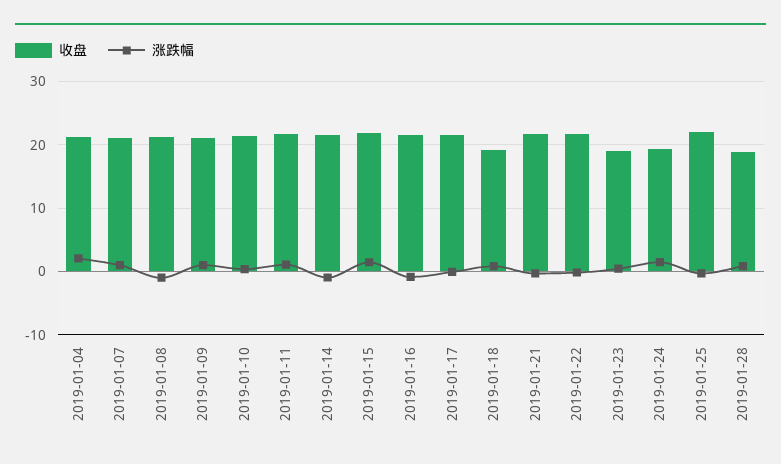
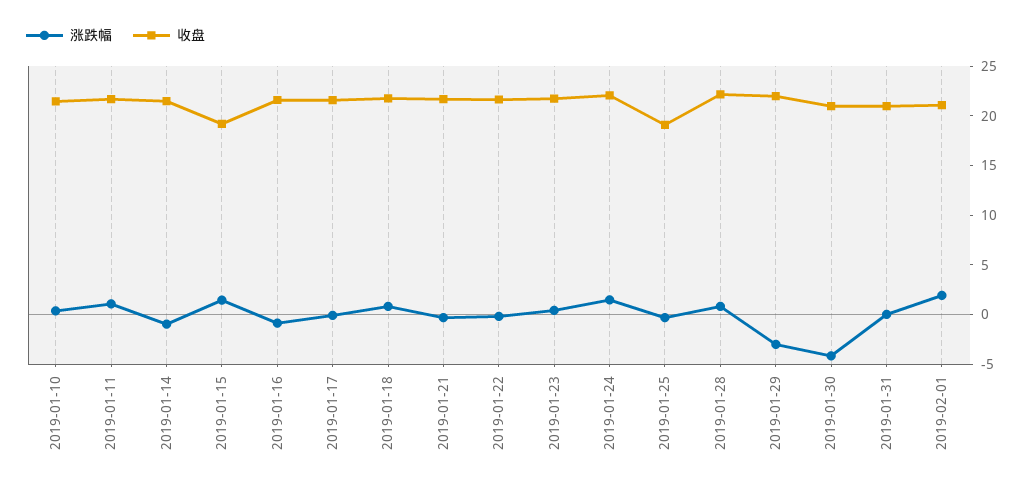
收盘, 2019-01-04: 21 -> none
涨跌幅, 2019-01-04: 2 -> none
收盘, 2019-01-07: 21 -> none
涨跌幅, 2019-01-07: 1 -> none
收盘, 2019-01-08: 21 -> none
涨跌幅, 2019-01-08: -1 -> none
收盘, 2019-01-09: 21 -> none
涨跌幅, 2019-01-09: 1 -> none
收盘, 2019-01-15: 22 -> 19
收盘, 2019-01-18: 19 -> 22
收盘, 2019-01-23: 19 -> 22
收盘, 2019-01-24: 19 -> 22
收盘, 2019-01-25: 22 -> 19
收盘, 2019-01-28: 19 -> 22
涨跌幅, 2019-01-29: none -> -3
收盘, 2019-01-29: none -> 22
涨跌幅, 2019-01-30: none -> -4
收盘, 2019-01-30: none -> 21
涨跌幅, 2019-01-31: none -> 0
收盘, 2019-01-31: none -> 21
涨跌幅, 2019-02-01: none -> 2
收盘, 2019-02-01: none -> 21

